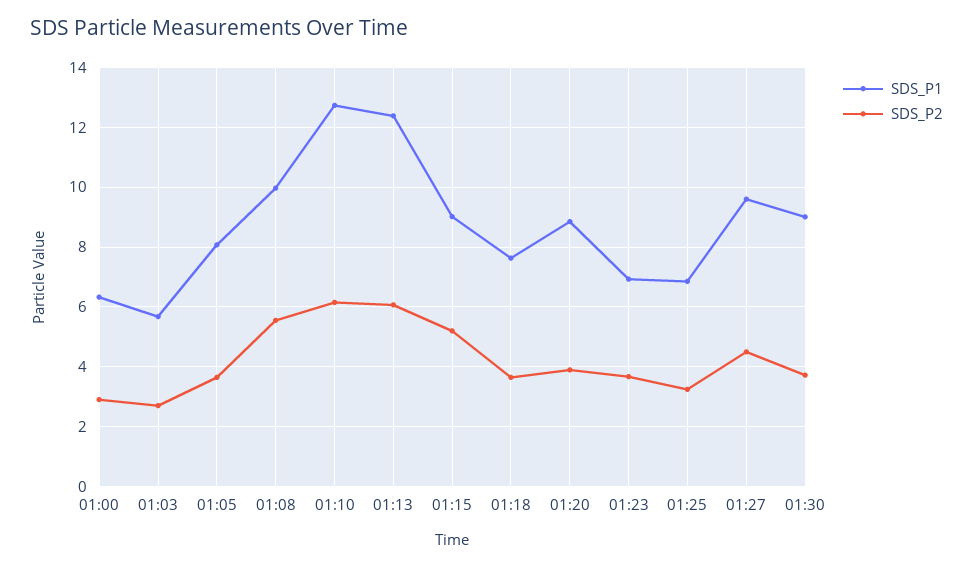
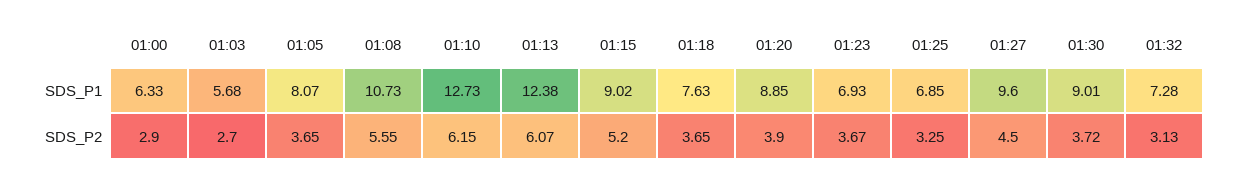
SDS_P1, 01:08: 10 -> 10.73
SDS_P1, 01:32: none -> 7.28
SDS_P2, 01:32: none -> 3.13

